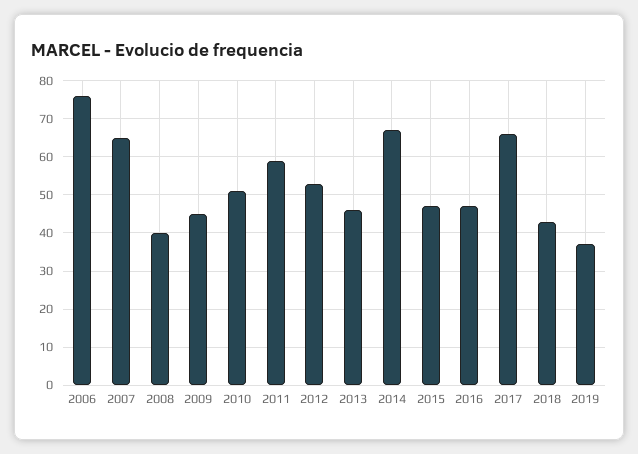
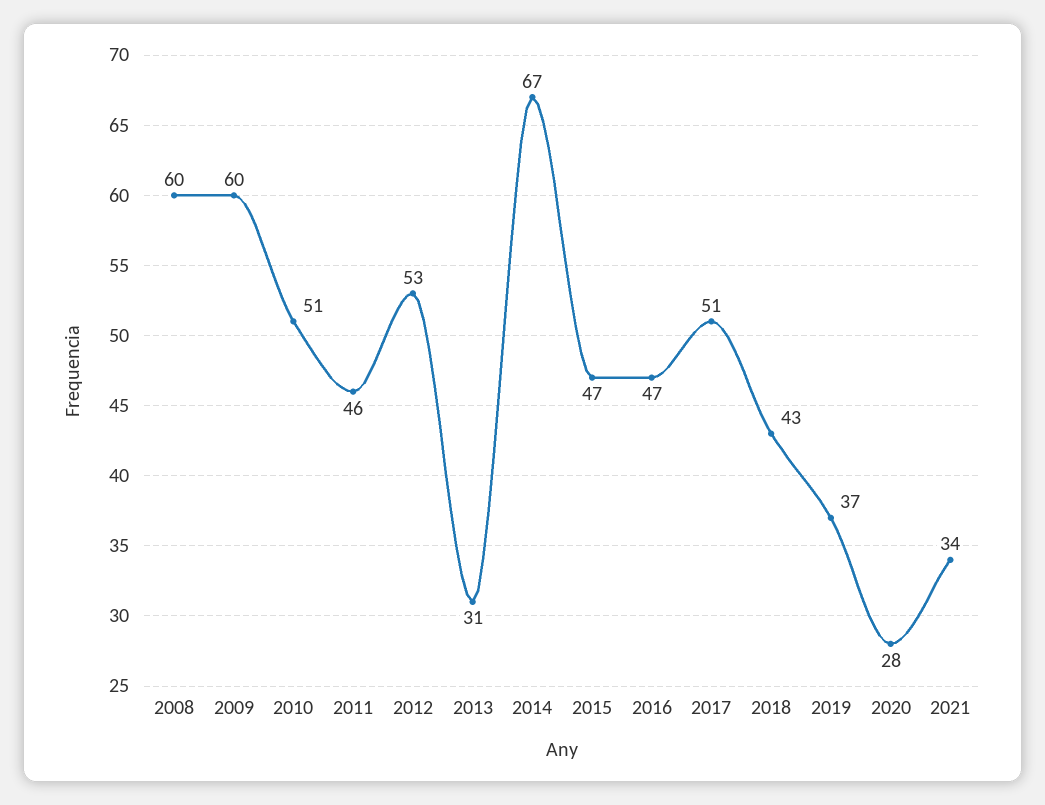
2006: 75 -> none
2007: 65 -> none
2008: 40 -> 60
2009: 45 -> 60
2011: 60 -> 46
2013: 45 -> 31
2017: 65 -> 51
2020: none -> 28
2021: none -> 34

